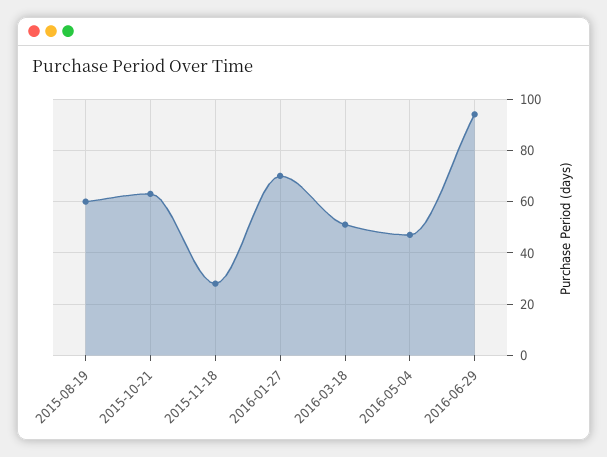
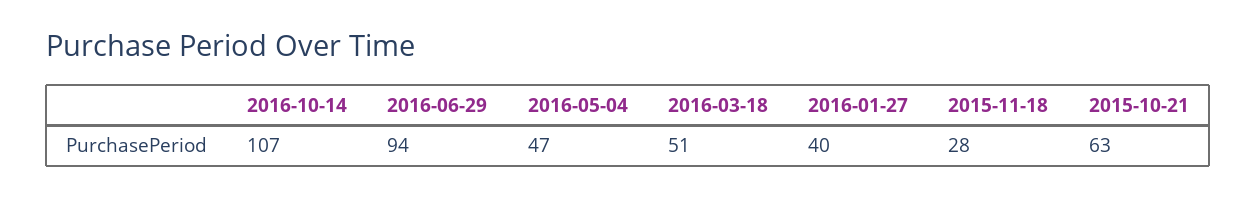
2015-08-19: 60 -> none
2016-01-27: 70 -> 40
2016-10-14: none -> 107

